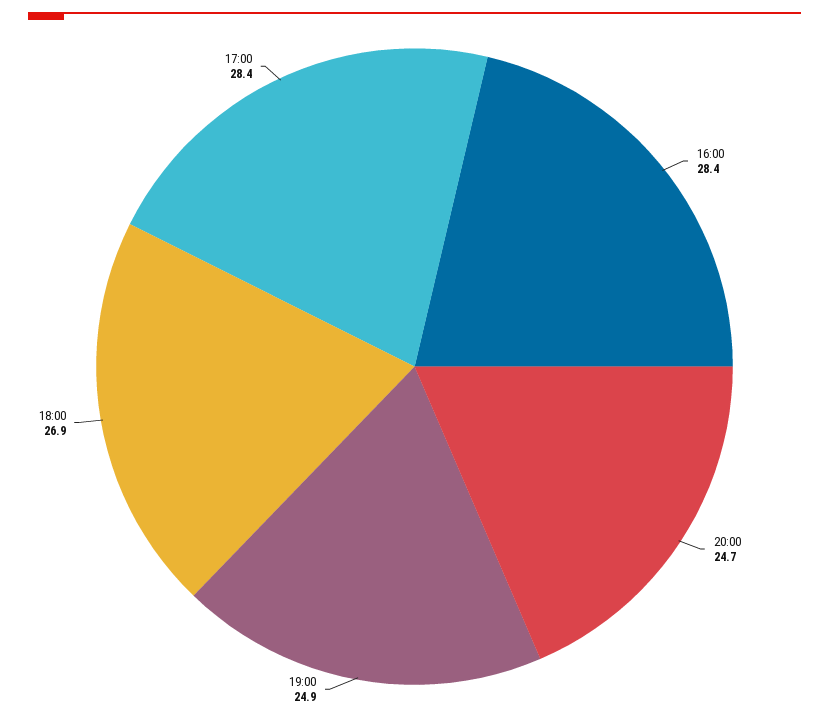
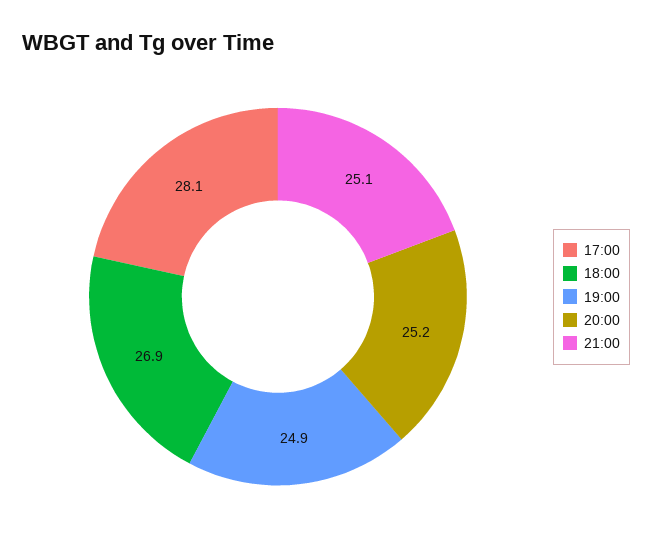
16:00: 28.4 -> none
20:00: 24.7 -> 25.2
17:00: 28.4 -> 28.1
21:00: none -> 25.1

